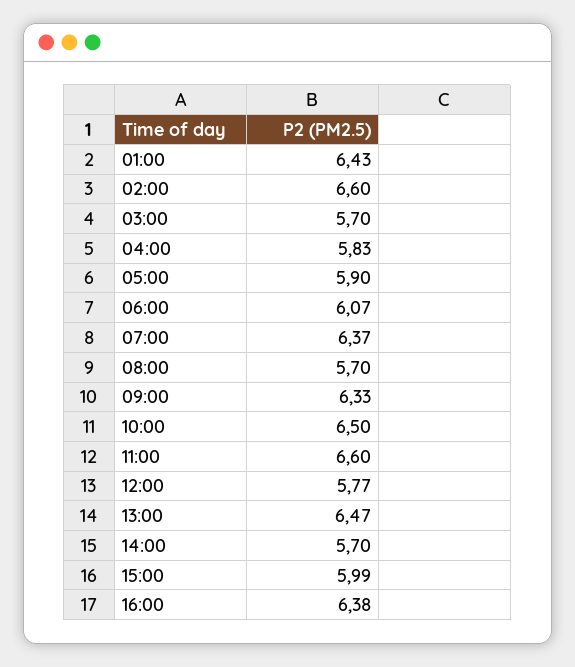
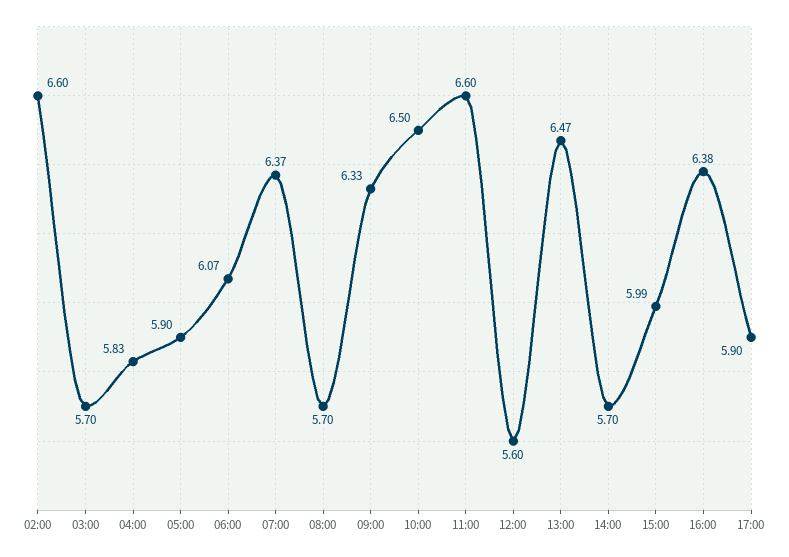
01:00: 6.43 -> none
12:00: 5.77 -> 5.6
17:00: none -> 5.9

